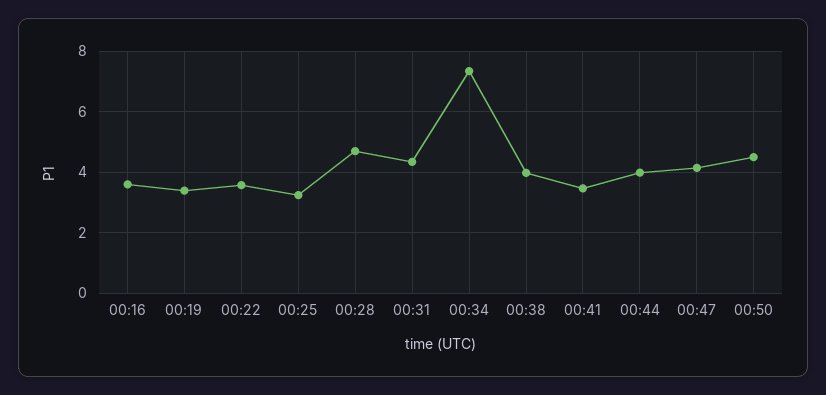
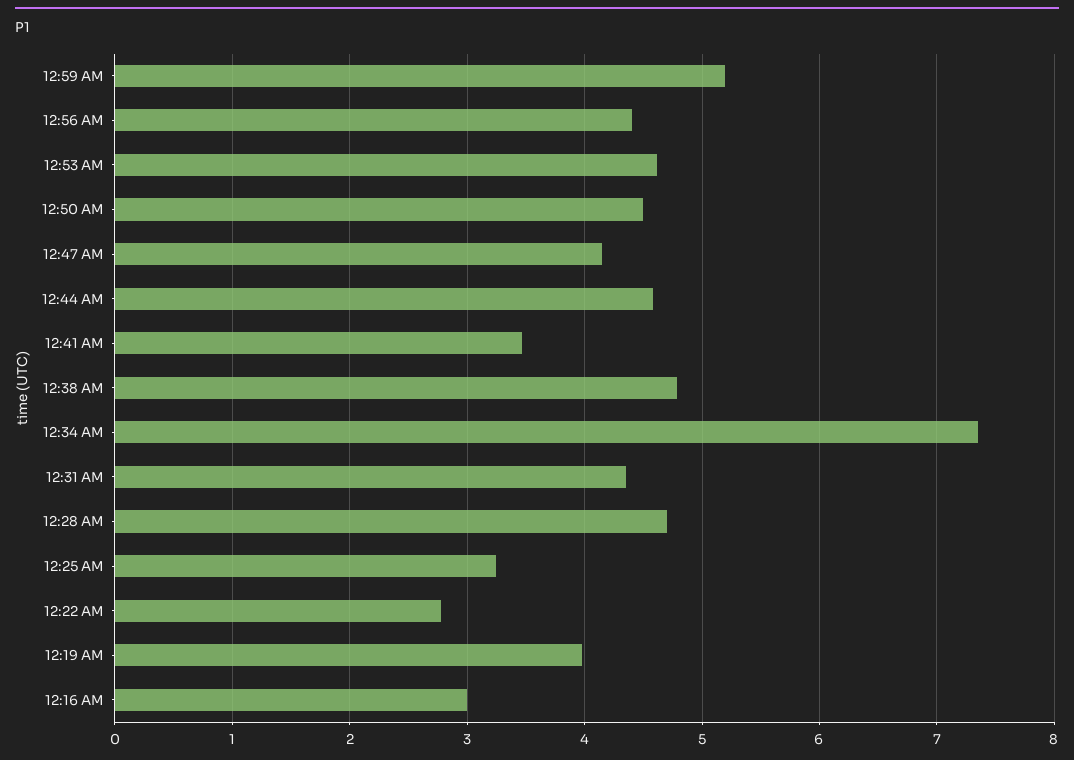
00:16: 3.6 -> 3
00:19: 3.4 -> 4
00:22: 3.6 -> 2.8
00:38: 4 -> 4.8
00:44: 4 -> 4.6
12:59 AM: none -> 5.2
12:56 AM: none -> 4.4
12:53 AM: none -> 4.6

